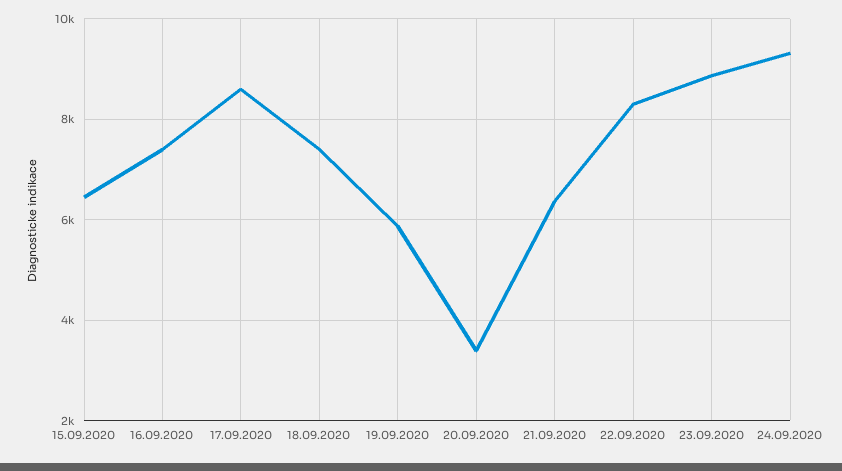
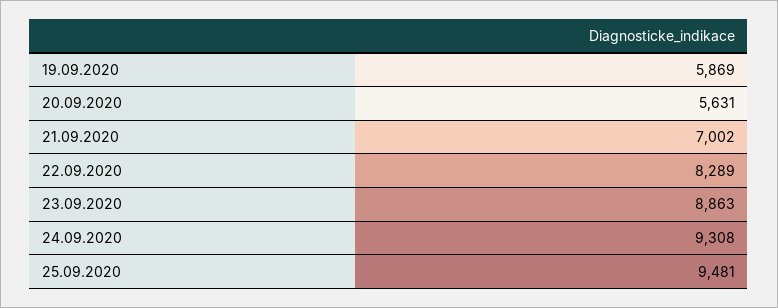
15.09.2020: 6400 -> none
16.09.2020: 7400 -> none
17.09.2020: 8600 -> none
18.09.2020: 7400 -> none
20.09.2020: 3400 -> 5631
21.09.2020: 6400 -> 7002
25.09.2020: none -> 9481

